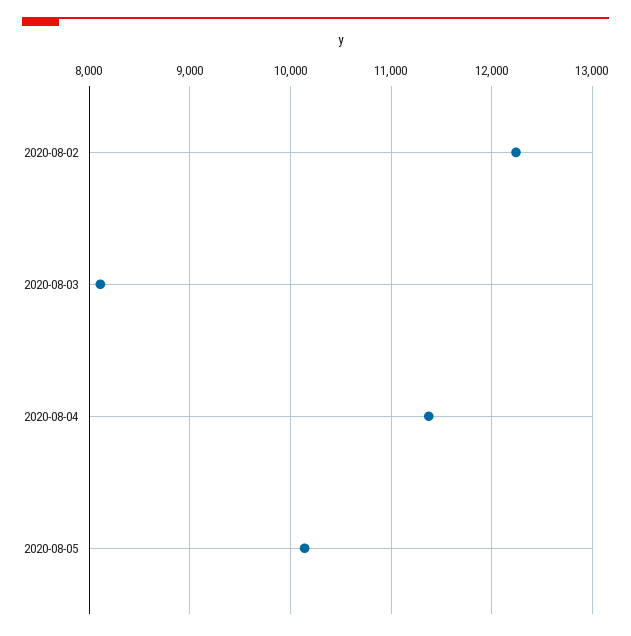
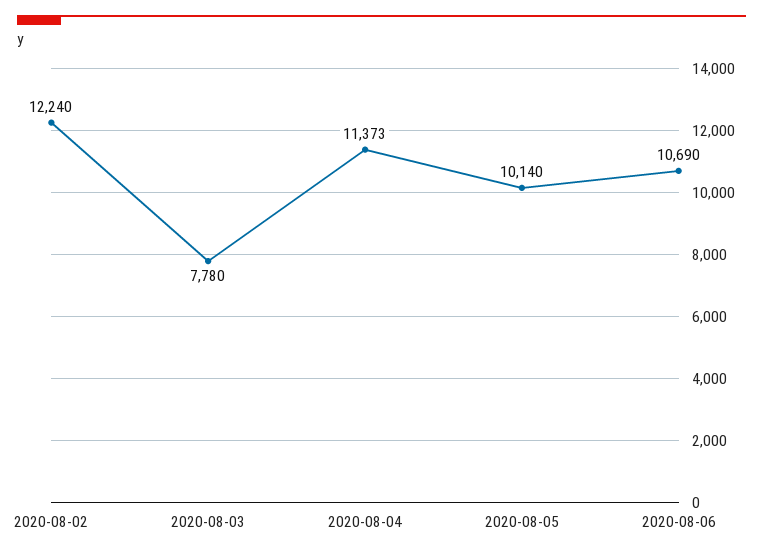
2020-08-03: 8100 -> 7780
2020-08-06: none -> 10690

